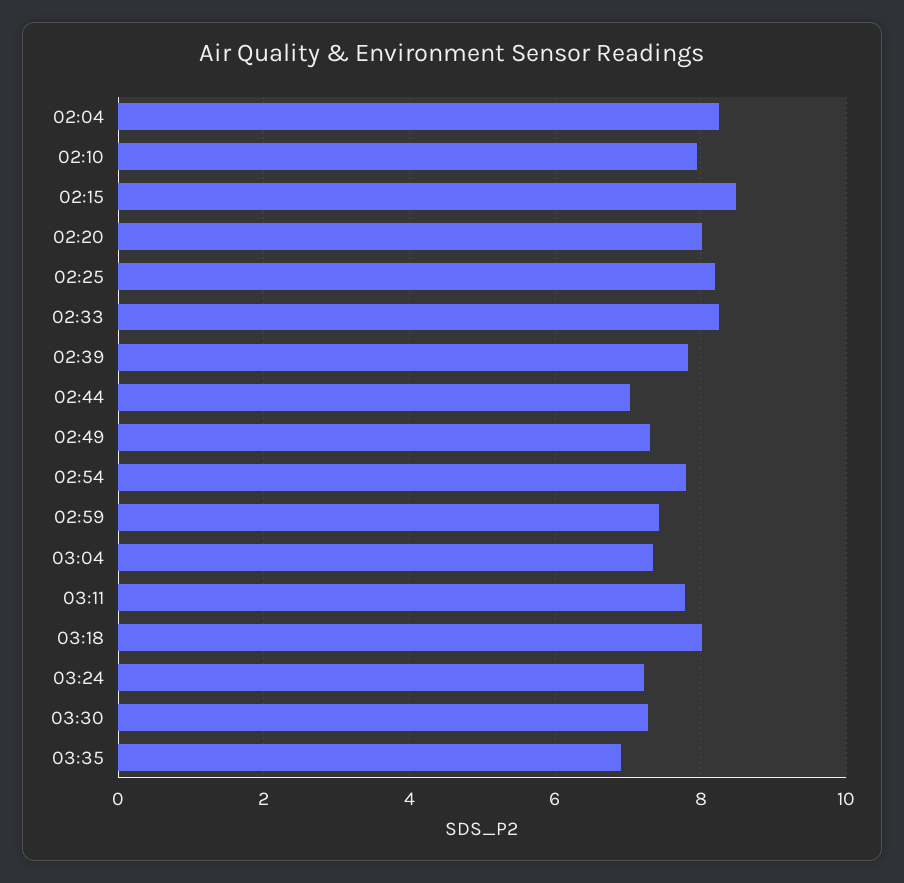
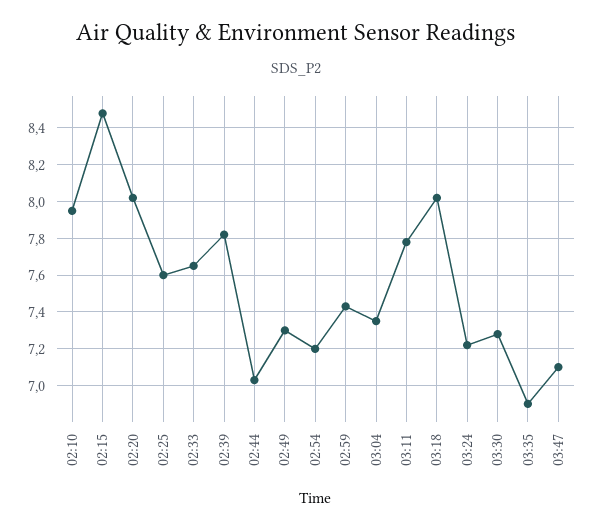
02:04: 8.2 -> none
02:25: 8.2 -> 7.6
02:33: 8.2 -> 7.65
02:54: 7.8 -> 7.2
03:47: none -> 7.1

